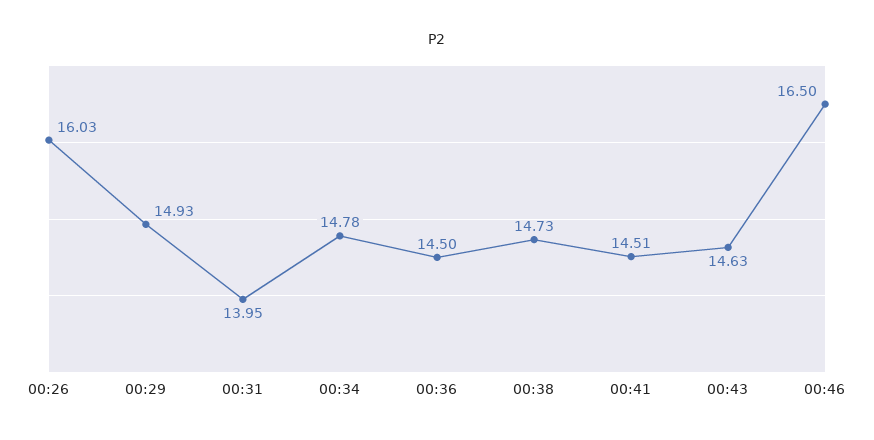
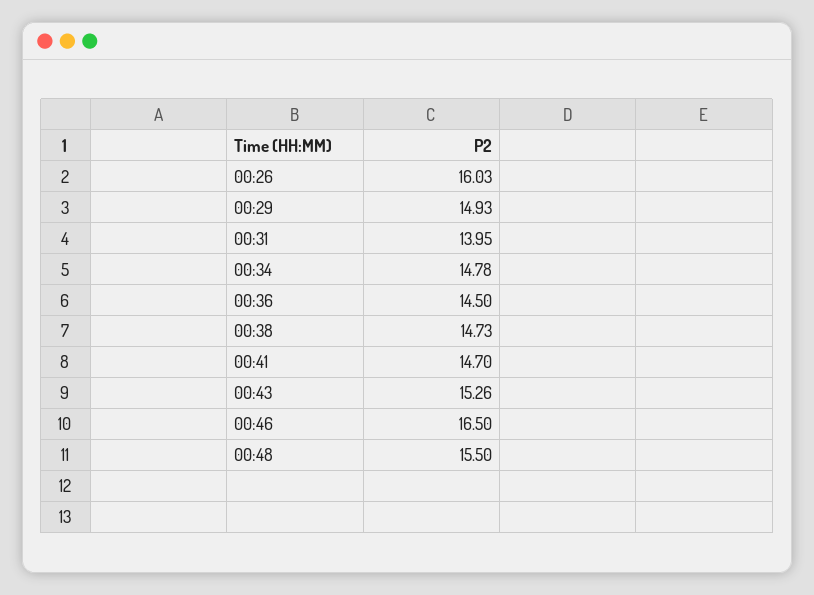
00:41: 14.51 -> 14.7
00:43: 14.63 -> 15.26
00:48: none -> 15.5

